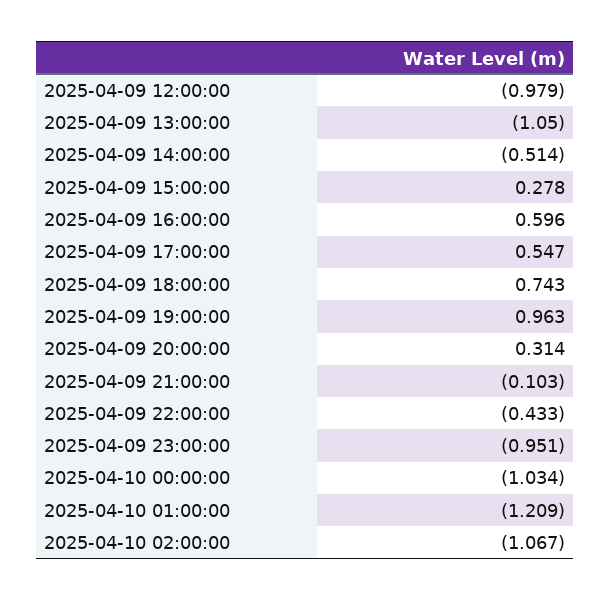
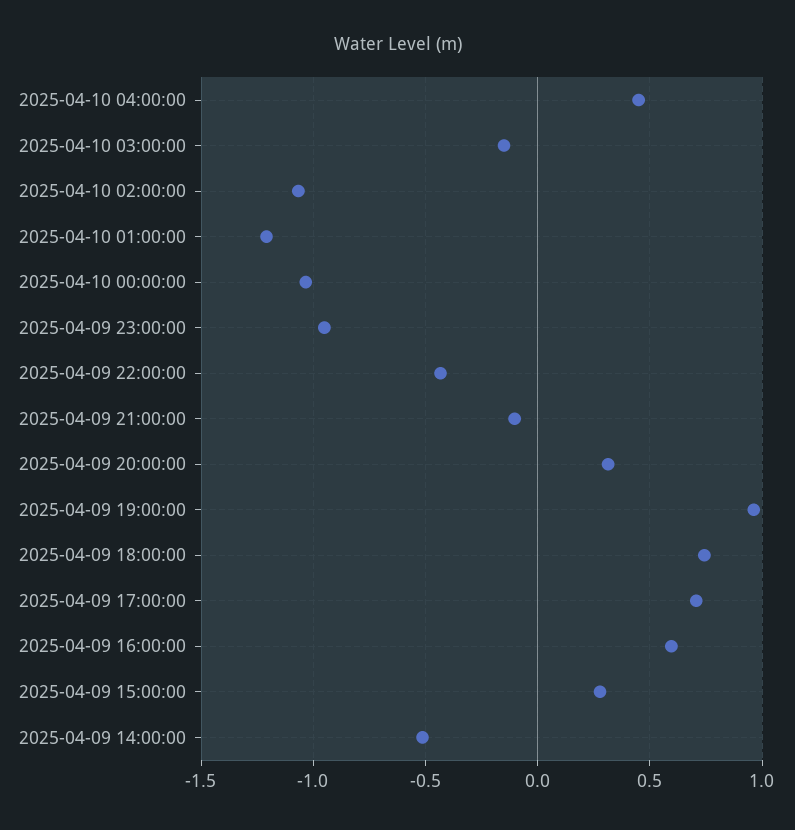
2025-04-09 12:00:00: -0.979 -> none
2025-04-09 13:00:00: -1.05 -> none
2025-04-09 17:00:00: 0.547 -> 0.7
2025-04-10 04:00:00: none -> 0.45
2025-04-10 03:00:00: none -> -0.15

